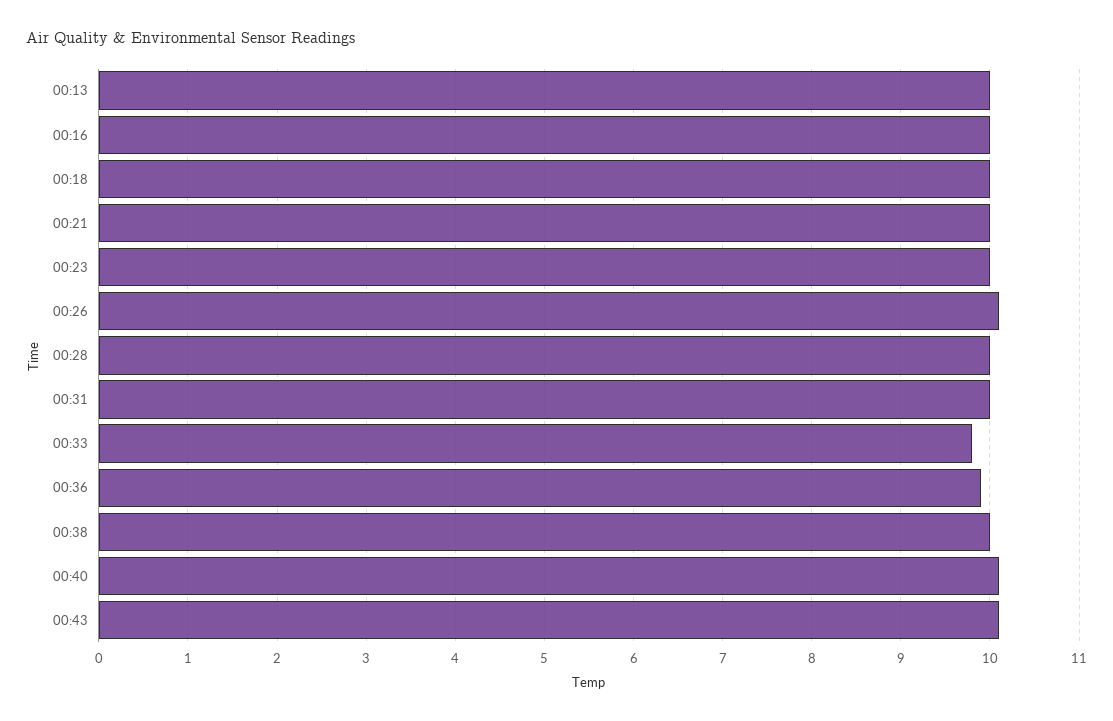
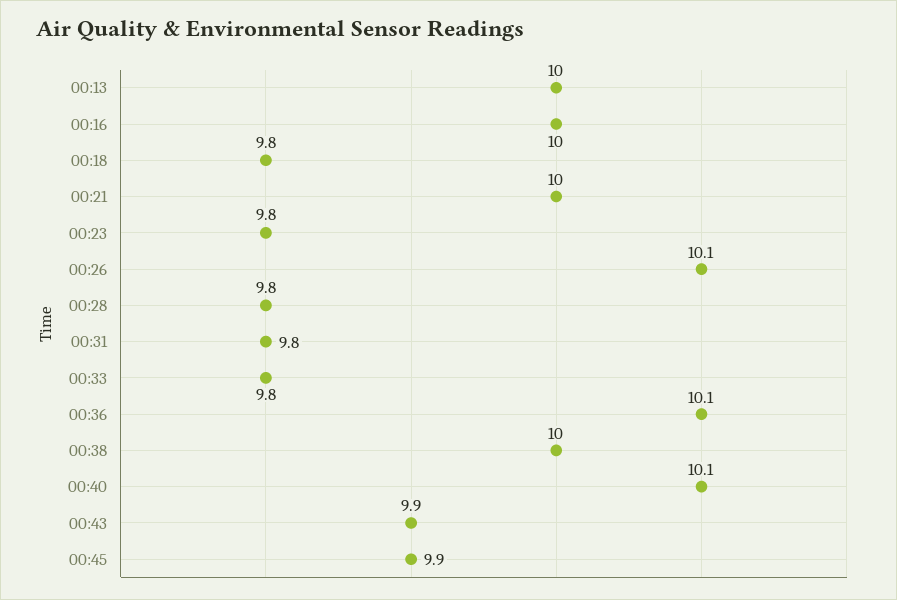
00:18: 10 -> 9.8
00:23: 10 -> 9.8
00:28: 10 -> 9.8
00:31: 10 -> 9.8
00:36: 9.9 -> 10.1
00:43: 10.1 -> 9.9
00:45: none -> 9.9

